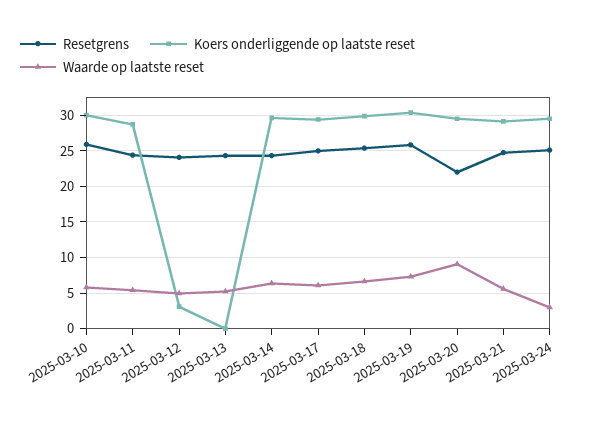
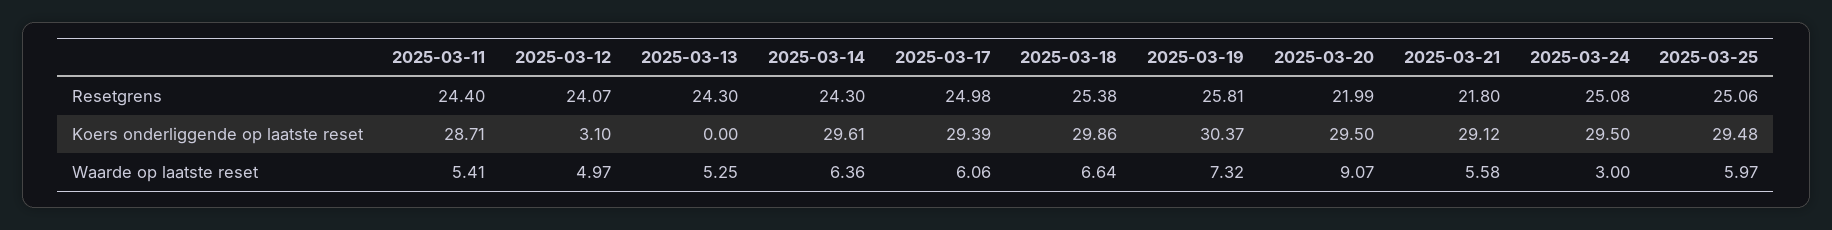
Resetgrens, 2025-03-10: 26 -> none
Koers onderliggende op laatste reset, 2025-03-10: 30 -> none
Waarde op laatste reset, 2025-03-10: 6 -> none
Resetgrens, 2025-03-21: 25 -> 21.8
Resetgrens, 2025-03-25: none -> 25.06
Koers onderliggende op laatste reset, 2025-03-25: none -> 29.48
Waarde op laatste reset, 2025-03-25: none -> 5.97

